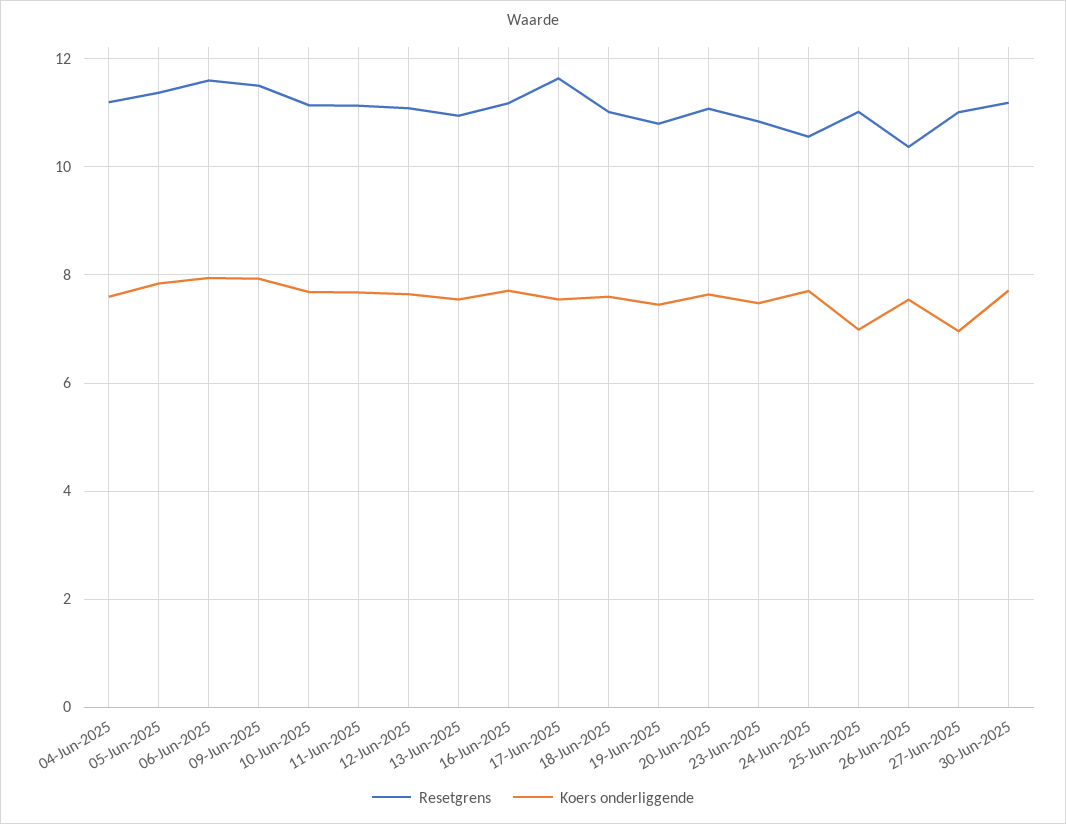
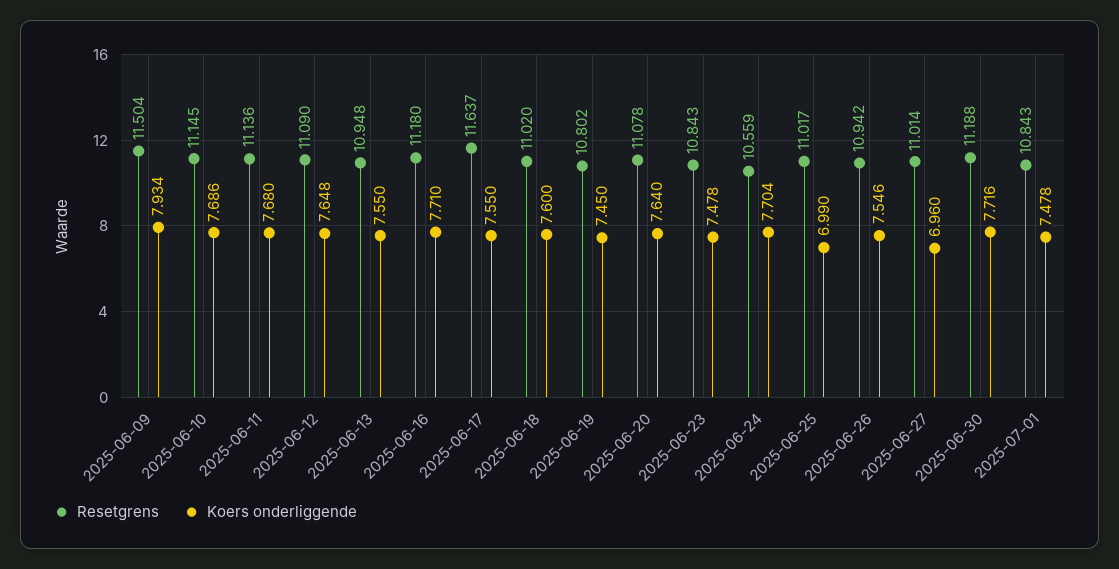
Resetgrens, 04-Jun-2025: 11.2 -> none
Koers onderliggende, 04-Jun-2025: 7.6 -> none
Resetgrens, 05-Jun-2025: 11.4 -> none
Koers onderliggende, 05-Jun-2025: 7.8 -> none
Resetgrens, 06-Jun-2025: 11.6 -> none
Koers onderliggende, 06-Jun-2025: 8 -> none
Resetgrens, 26-Jun-2025: 10.4 -> 10.942
Resetgrens, 2025-07-01: none -> 10.843
Koers onderliggende, 2025-07-01: none -> 7.478

